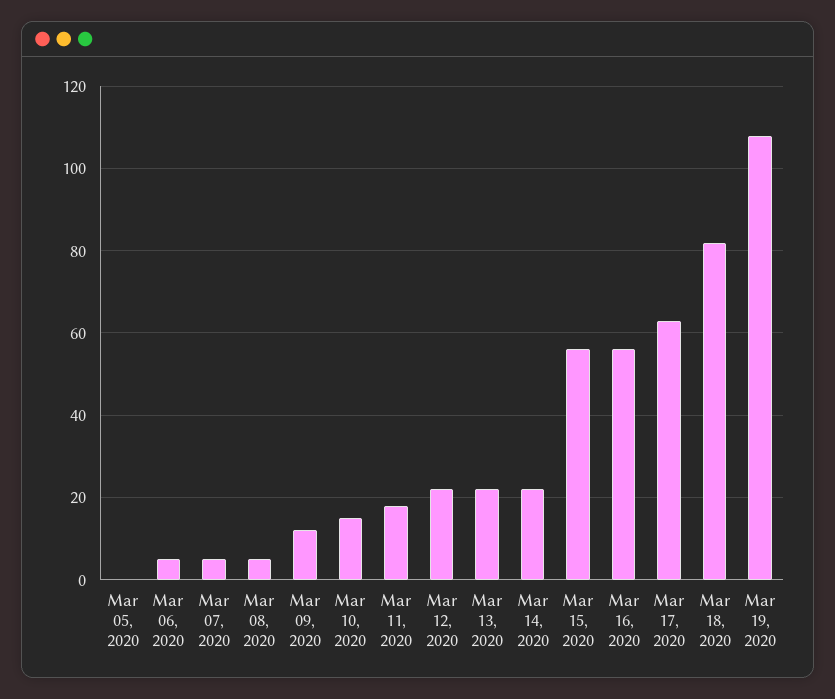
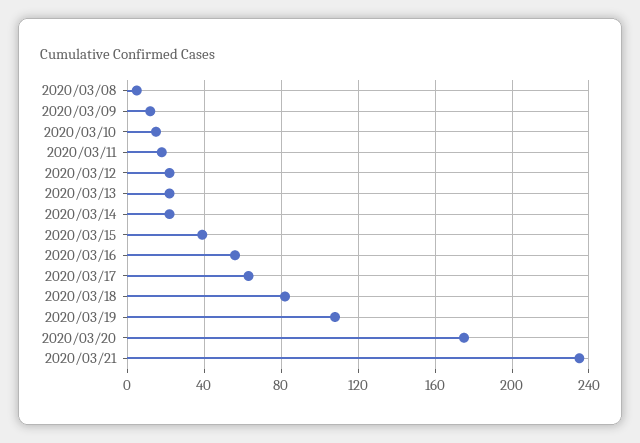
Mar 05, 2020: 0 -> none
Mar 06, 2020: 5 -> none
Mar 07, 2020: 5 -> none
Mar 15, 2020: 55 -> 40
2020/03/20: none -> 175
2020/03/21: none -> 235

